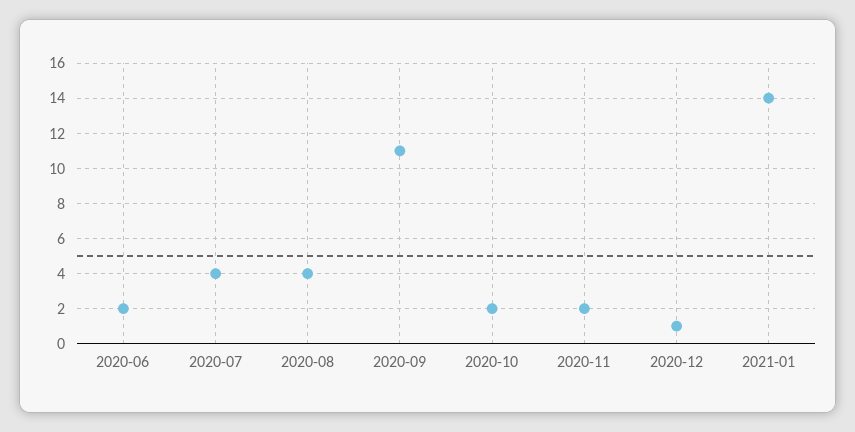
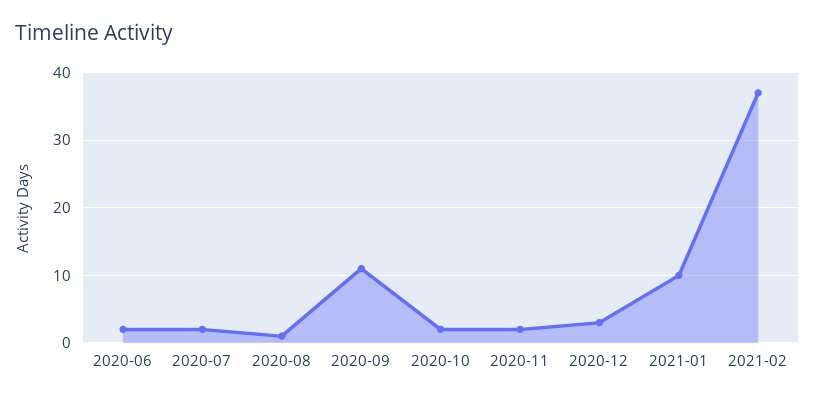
2020-07: 4 -> 2
2020-08: 4 -> 1
2020-12: 1 -> 3
2021-01: 14 -> 10
2021-02: none -> 37

